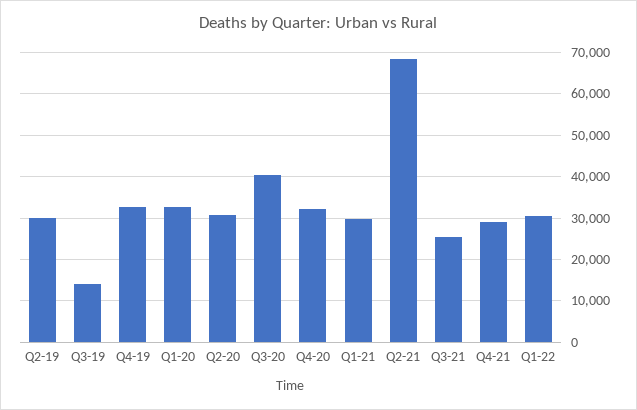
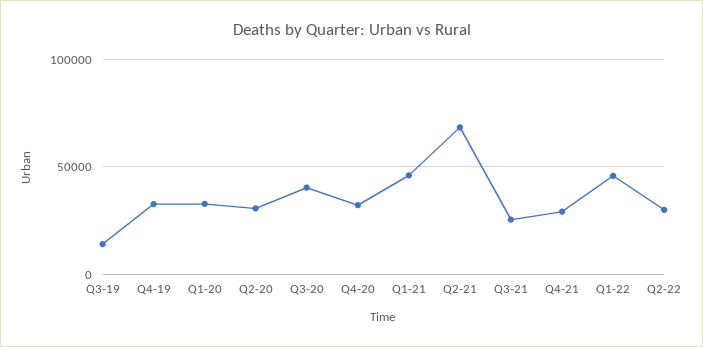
Q2-19: 30000 -> none
Q1-21: 30000 -> 45000
Q1-22: 30000 -> 45000
Q2-22: none -> 30000

